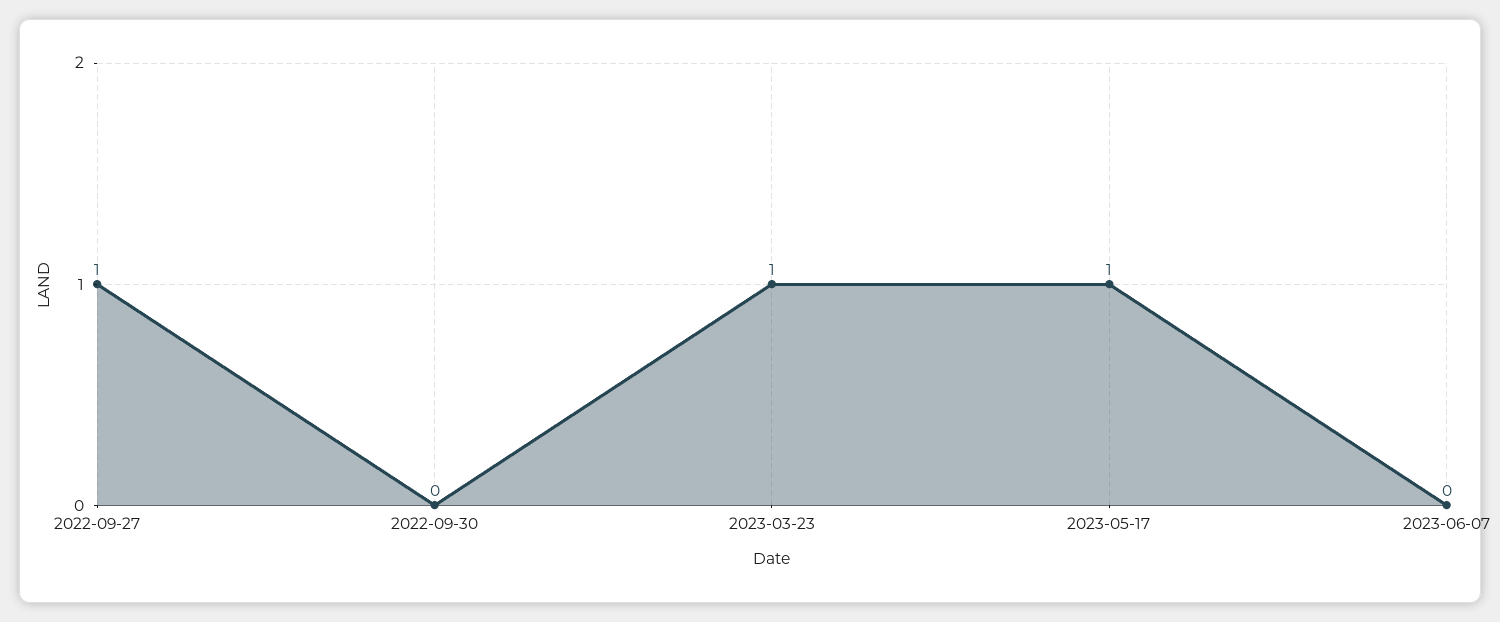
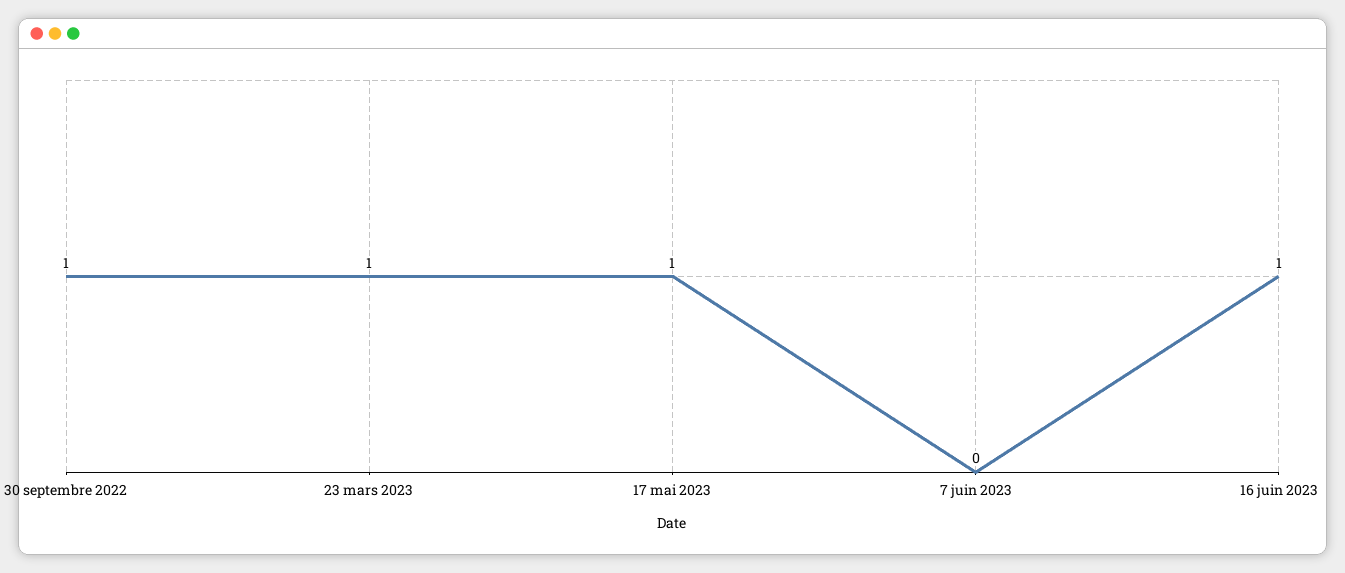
2022-09-27: 1 -> none
2022-09-30: 0 -> 1
16 juin 2023: none -> 1

